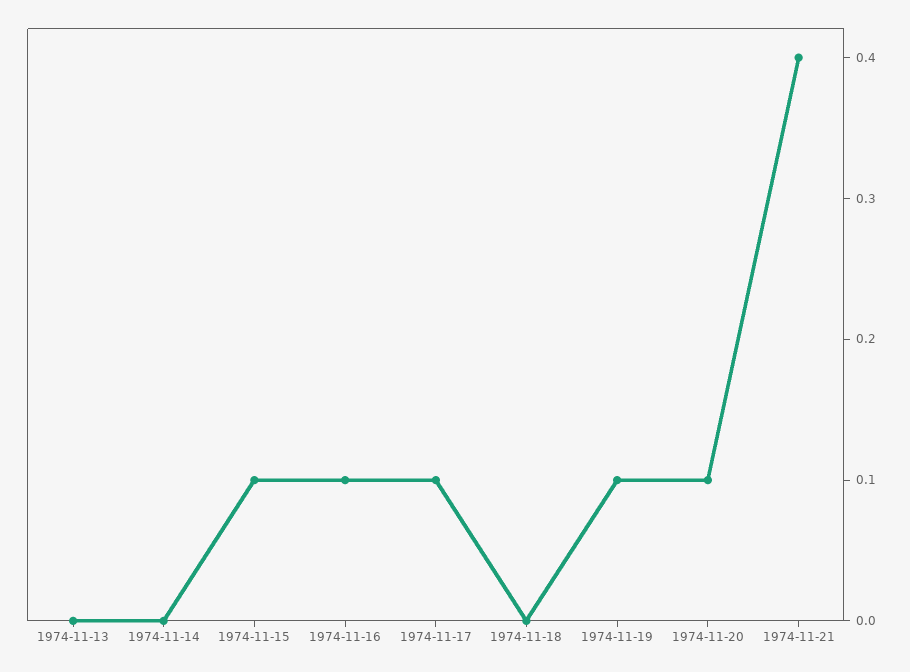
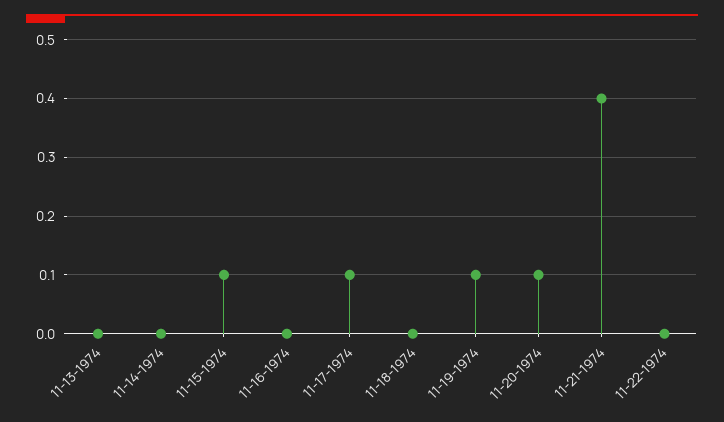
1974-11-16: 0.1 -> 0
11-22-1974: none -> 0

